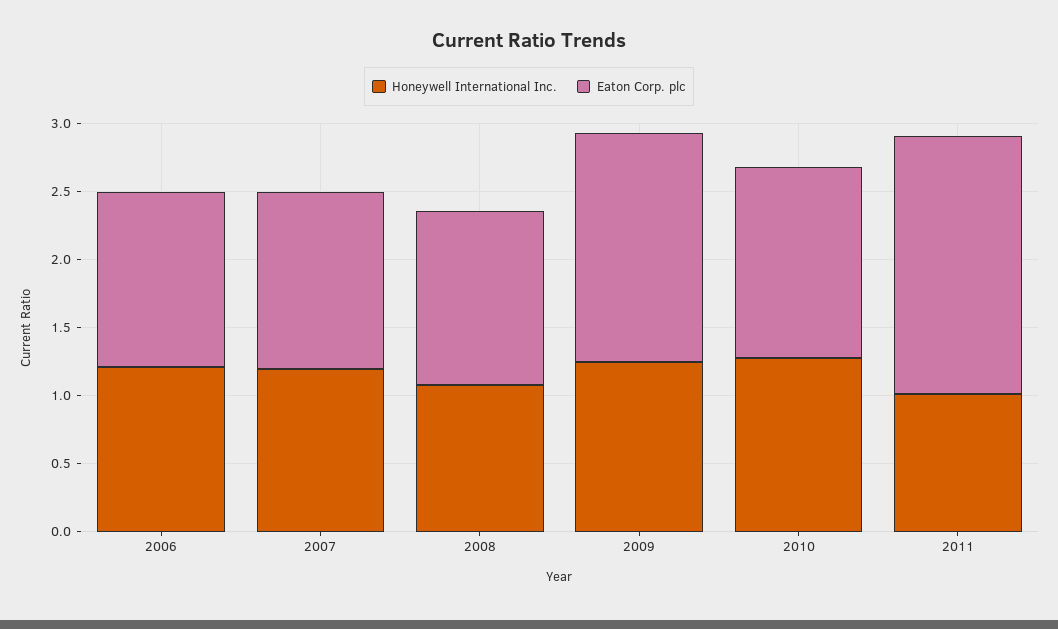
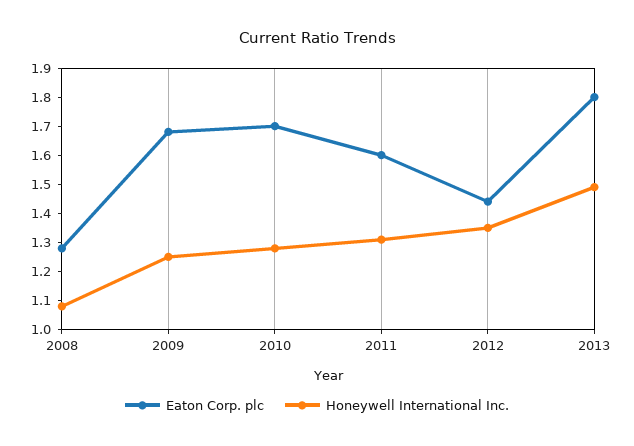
Honeywell International Inc., 2006: 1.2 -> none
Eaton Corp. plc, 2006: 1.3 -> none
Honeywell International Inc., 2007: 1.2 -> none
Eaton Corp. plc, 2007: 1.3 -> none
Eaton Corp. plc, 2010: 1.4 -> 1.7
Honeywell International Inc., 2011: 1 -> 1.3
Eaton Corp. plc, 2011: 1.9 -> 1.6
Eaton Corp. plc, 2012: none -> 1.45
Honeywell International Inc., 2012: none -> 1.35
Eaton Corp. plc, 2013: none -> 1.8
Honeywell International Inc., 2013: none -> 1.5

